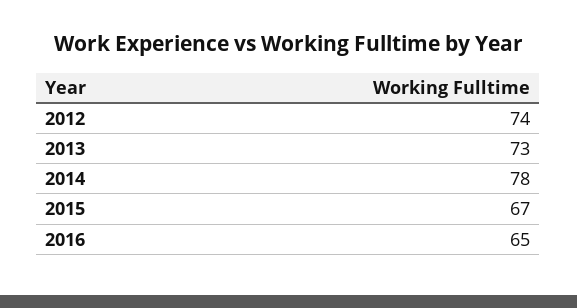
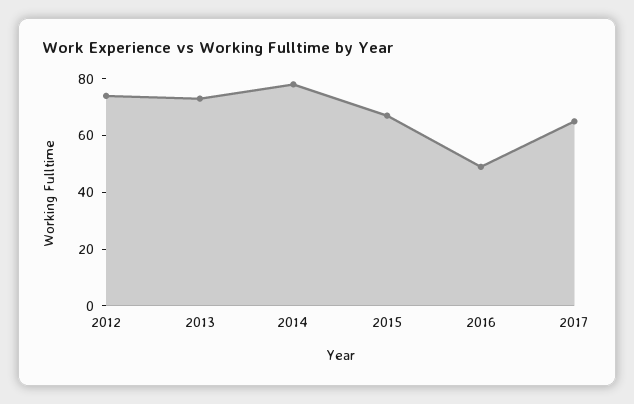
2016: 65 -> 50
2017: none -> 65

